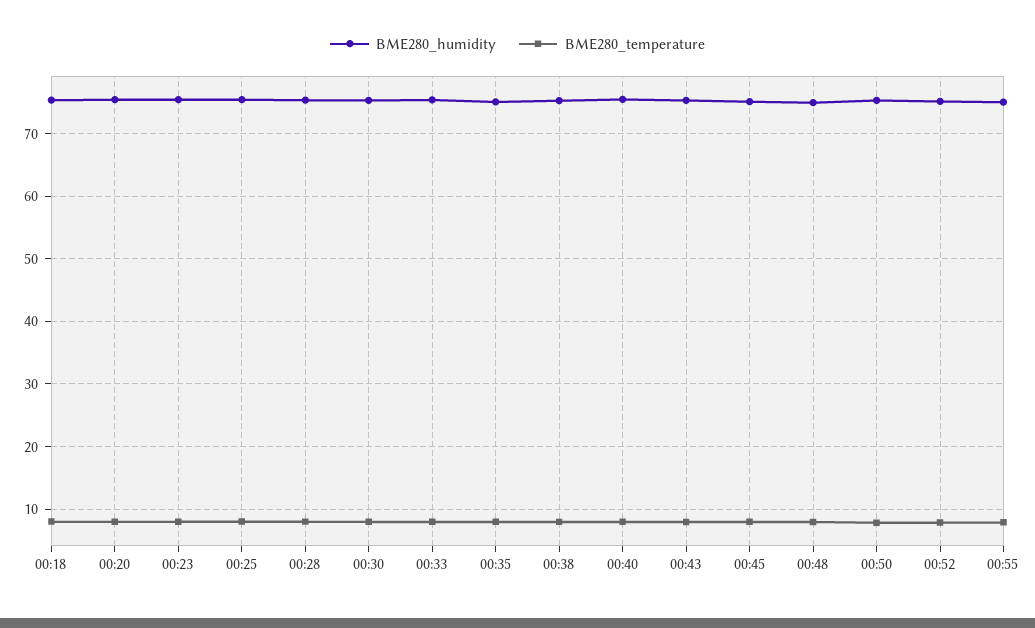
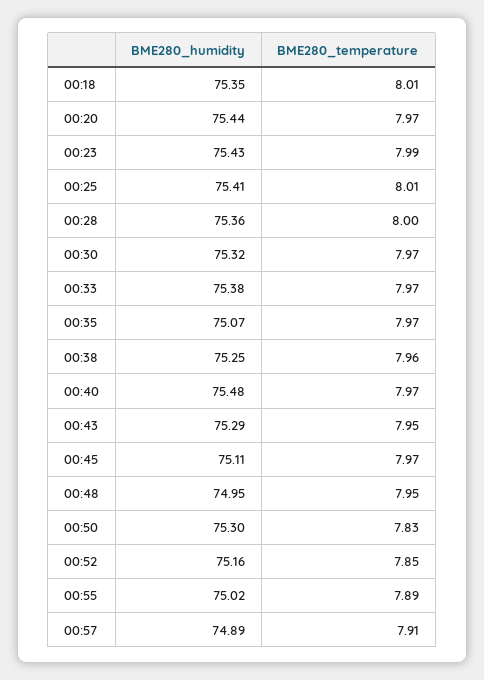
BME280_humidity, 00:57: none -> 74.89
BME280_temperature, 00:57: none -> 7.91

